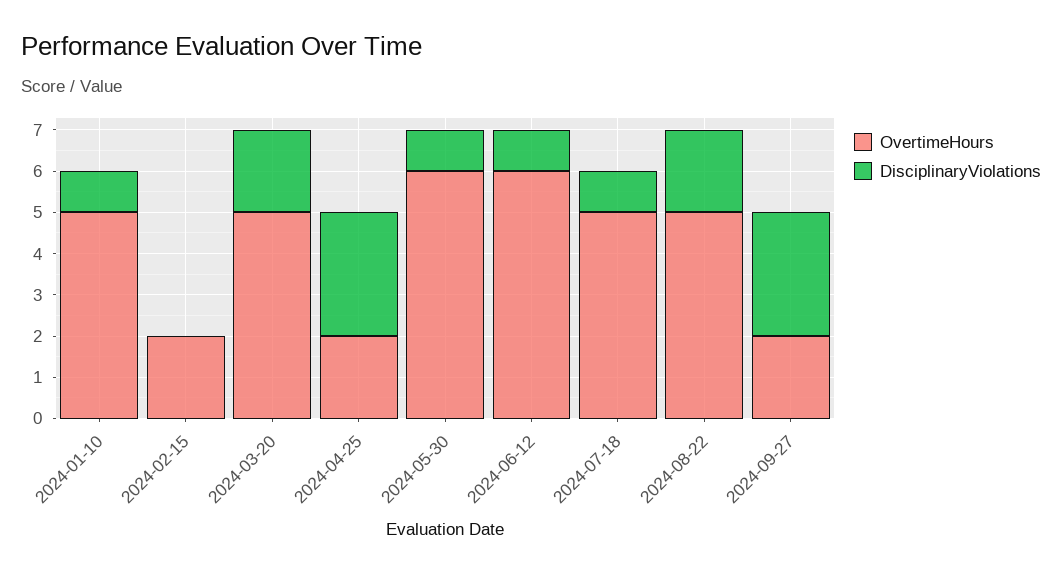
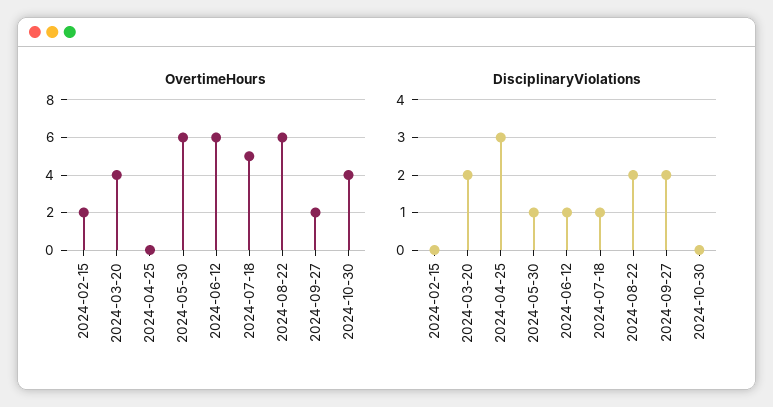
OvertimeHours, 2024-01-10: 5 -> none
DisciplinaryViolations, 2024-01-10: 1 -> none
OvertimeHours, 2024-03-20: 5 -> 4
OvertimeHours, 2024-04-25: 2 -> 0
OvertimeHours, 2024-08-22: 5 -> 6
DisciplinaryViolations, 2024-09-27: 3 -> 2
OvertimeHours, 2024-10-30: none -> 4
DisciplinaryViolations, 2024-10-30: none -> 0

